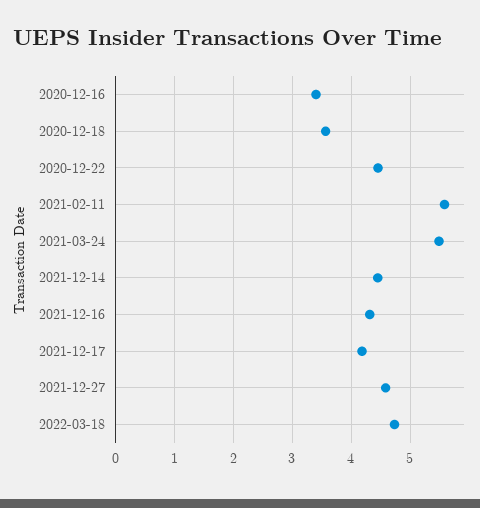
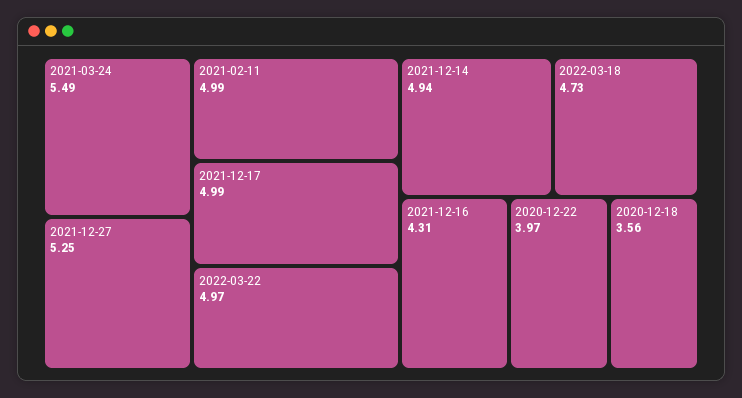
2020-12-16: 3.4 -> none
2020-12-22: 4.4 -> 3.97
2021-02-11: 5.6 -> 4.99
2021-12-14: 4.4 -> 4.94
2021-12-17: 4.2 -> 4.99
2021-12-27: 4.6 -> 5.25
2022-03-22: none -> 4.97

